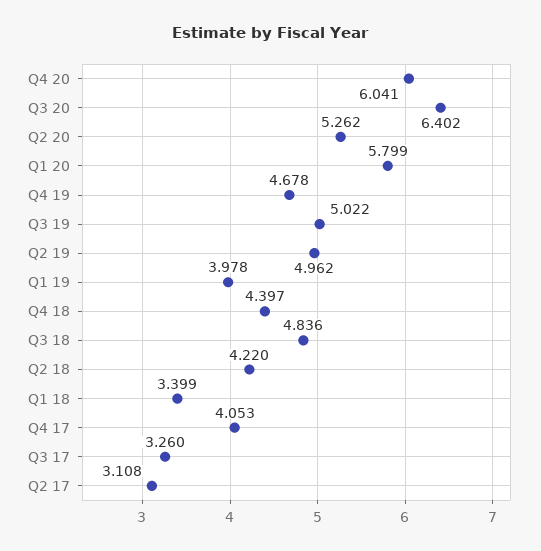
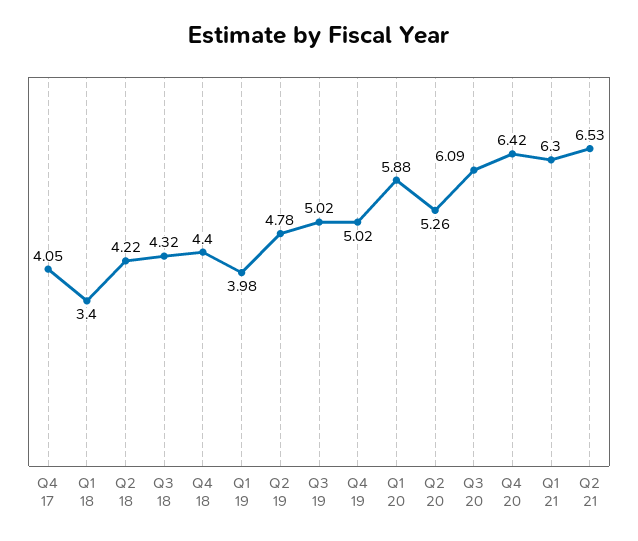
Q4 20: 6.041 -> 6.42
Q3 20: 6.402 -> 6.09
Q1 20: 5.799 -> 5.88
Q4 19: 4.678 -> 5.02
Q2 19: 4.962 -> 4.78
Q3 18: 4.836 -> 4.32
Q3 17: 3.26 -> none
Q2 17: 3.108 -> none
Q1 21: none -> 6.3
Q2 21: none -> 6.53

